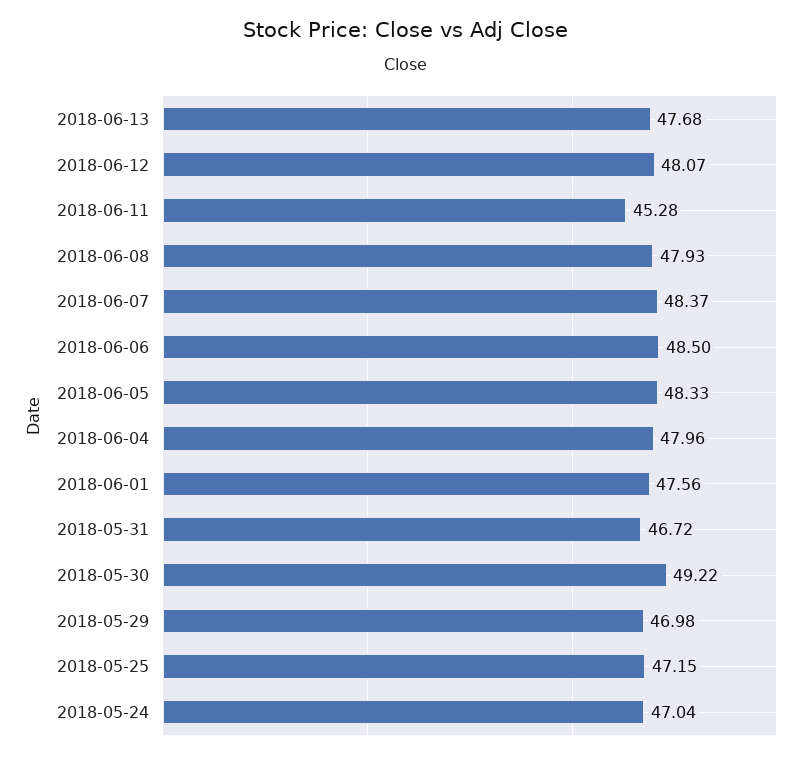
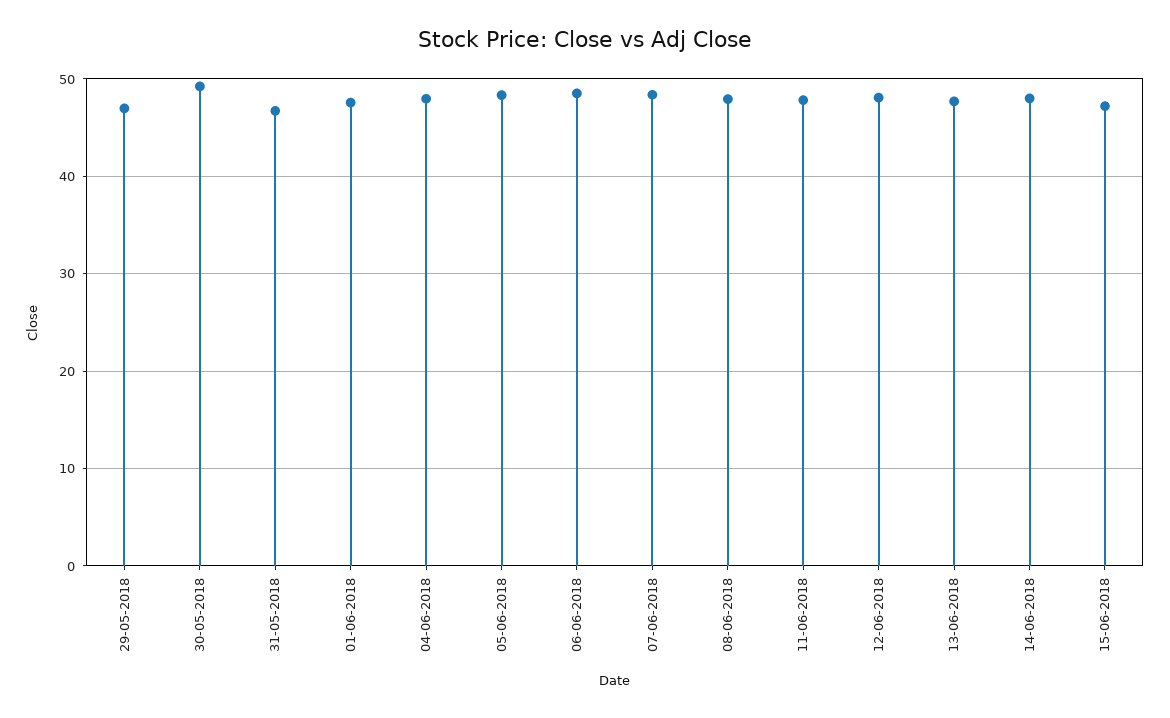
2018-06-11: 45.28 -> 48
2018-05-25: 47.15 -> none
2018-05-24: 47.04 -> none
14-06-2018: none -> 48
15-06-2018: none -> 47

